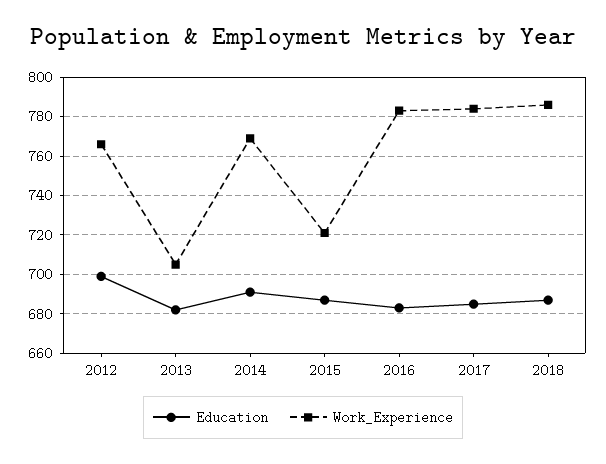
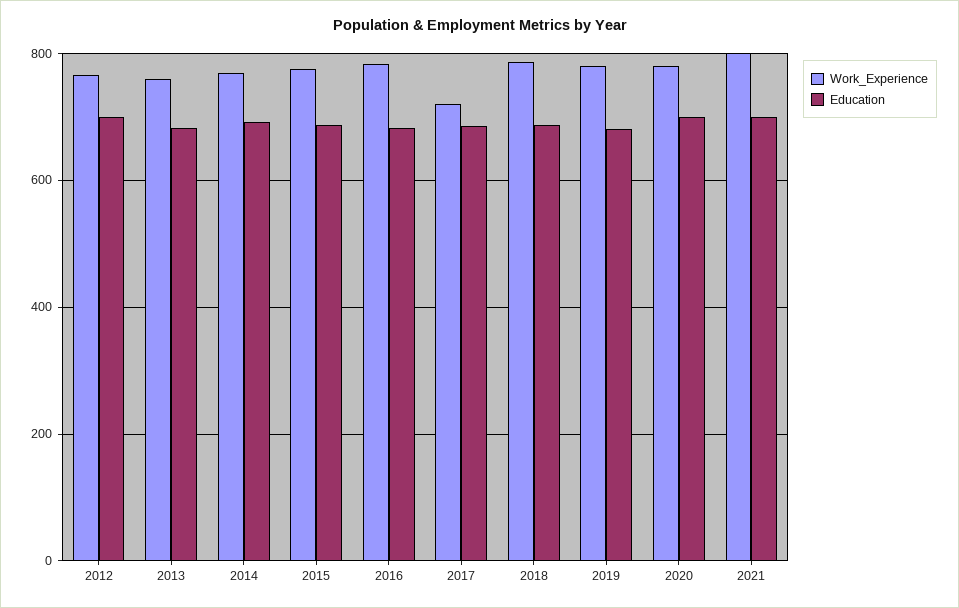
Work_Experience, 2013: 705 -> 760
Work_Experience, 2015: 720 -> 780
Work_Experience, 2017: 785 -> 720
Work_Experience, 2019: none -> 780
Education, 2019: none -> 680
Work_Experience, 2020: none -> 780
Education, 2020: none -> 700
Work_Experience, 2021: none -> 800
Education, 2021: none -> 700

